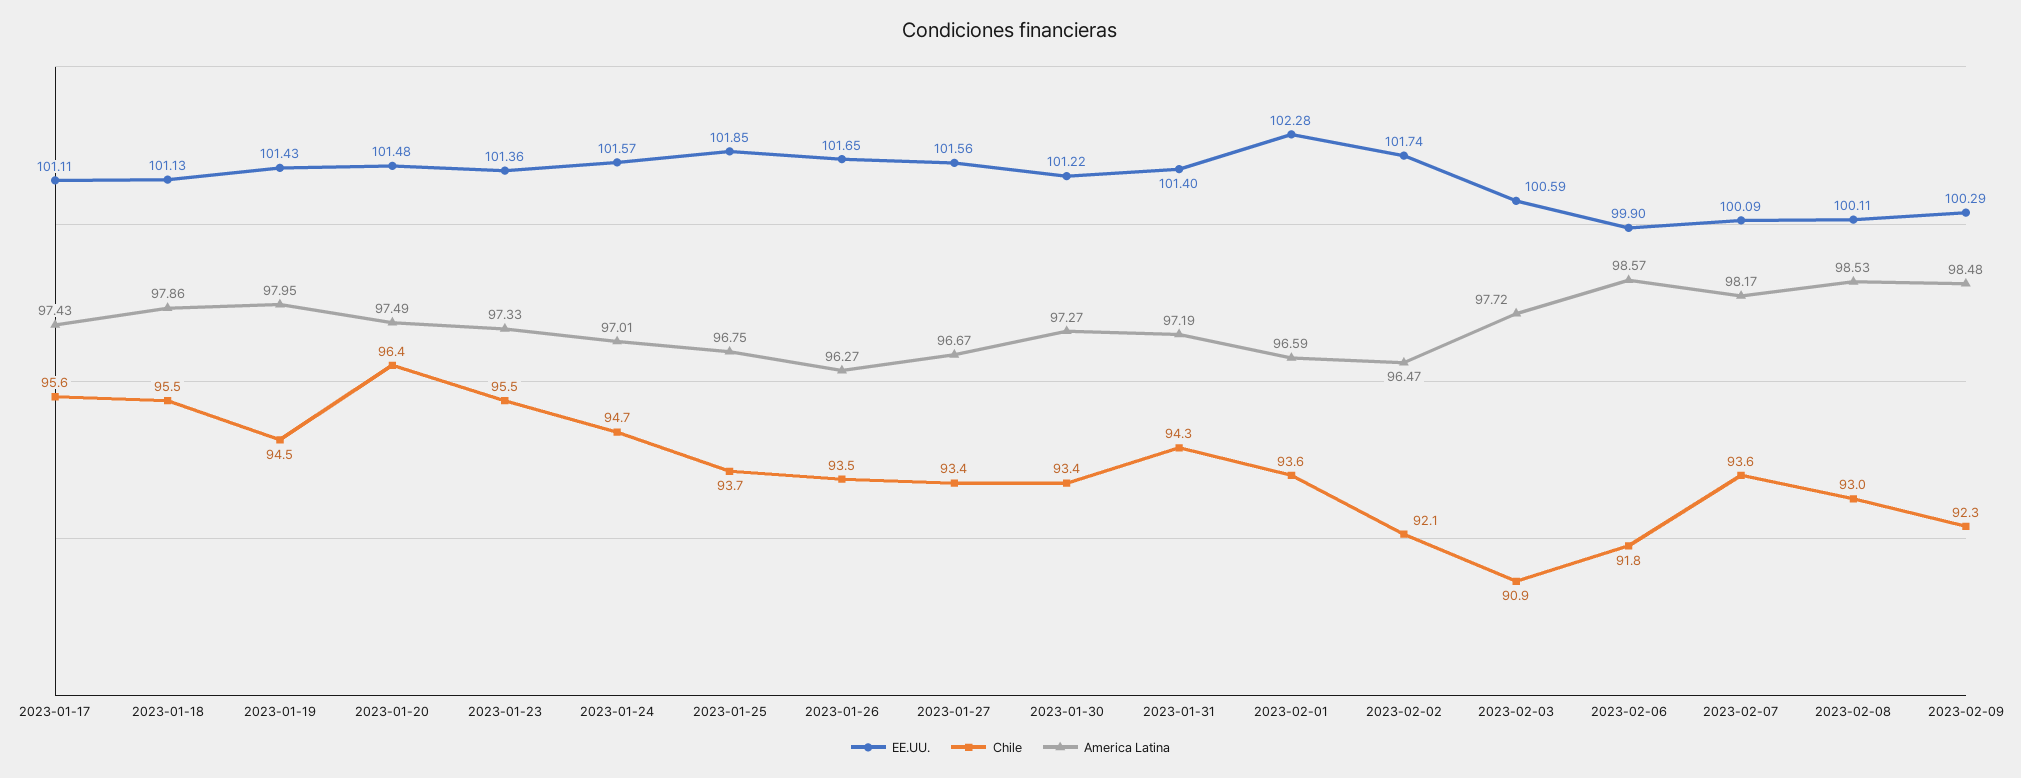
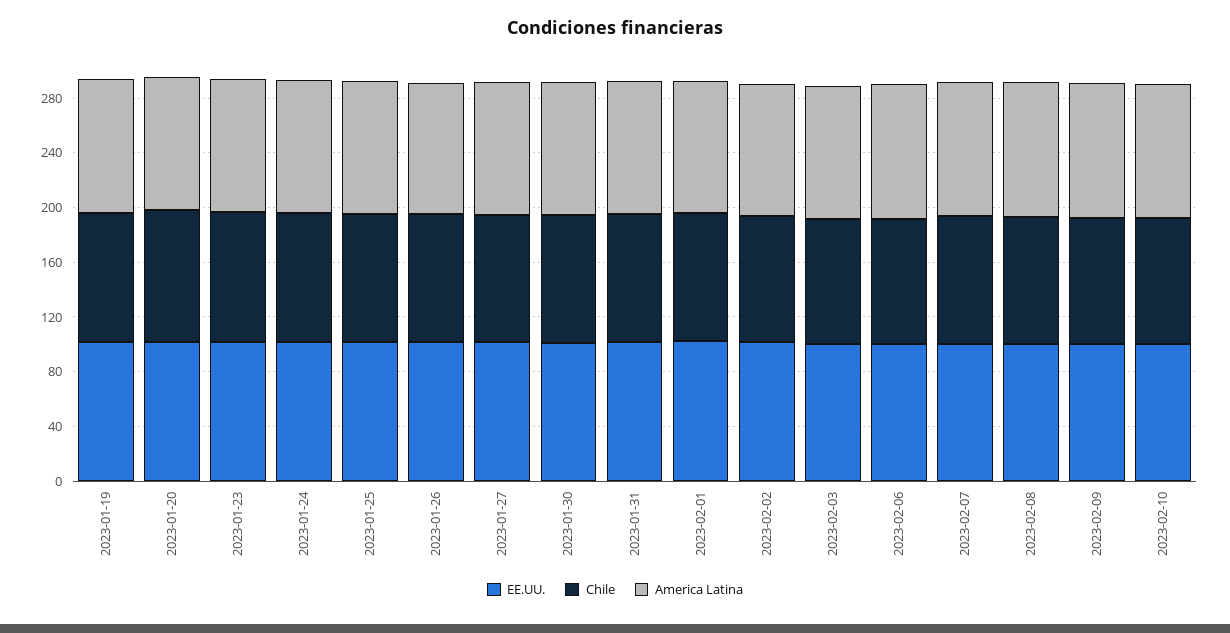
EE.UU., 2023-01-17: 101.11 -> none
Chile, 2023-01-17: 95.6 -> none
America Latina, 2023-01-17: 97.43 -> none
EE.UU., 2023-01-18: 101.13 -> none
Chile, 2023-01-18: 95.5 -> none
America Latina, 2023-01-18: 97.86 -> none
EE.UU., 2023-02-10: none -> 100
Chile, 2023-02-10: none -> 90
America Latina, 2023-02-10: none -> 100

